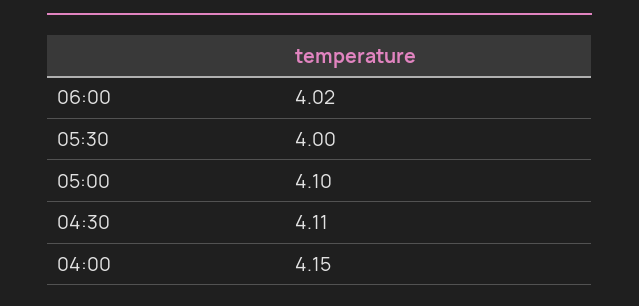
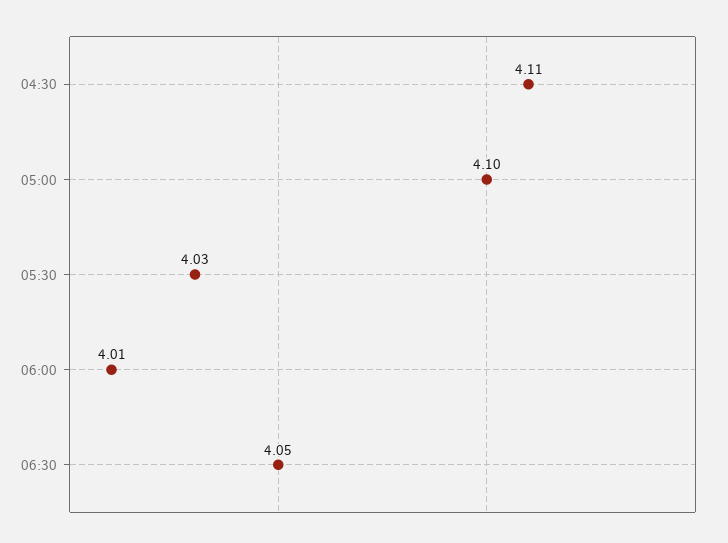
06:00: 4.02 -> 4.01
05:30: 4 -> 4.03
04:00: 4.15 -> none
06:30: none -> 4.05

